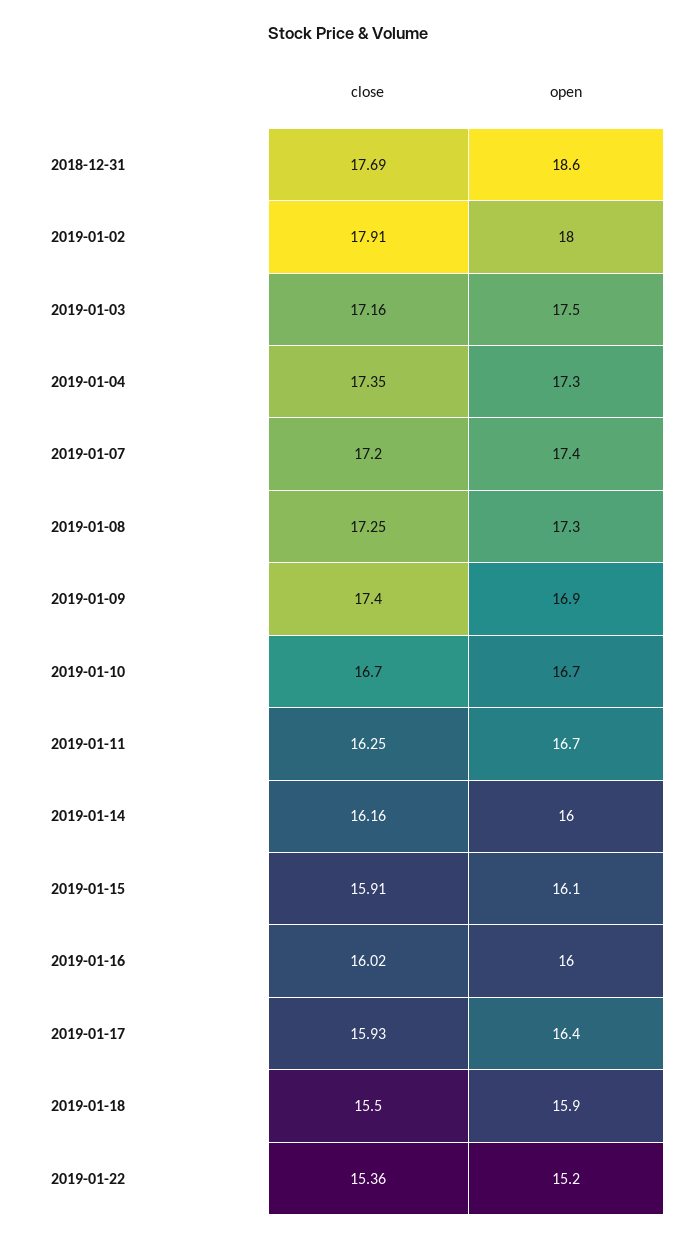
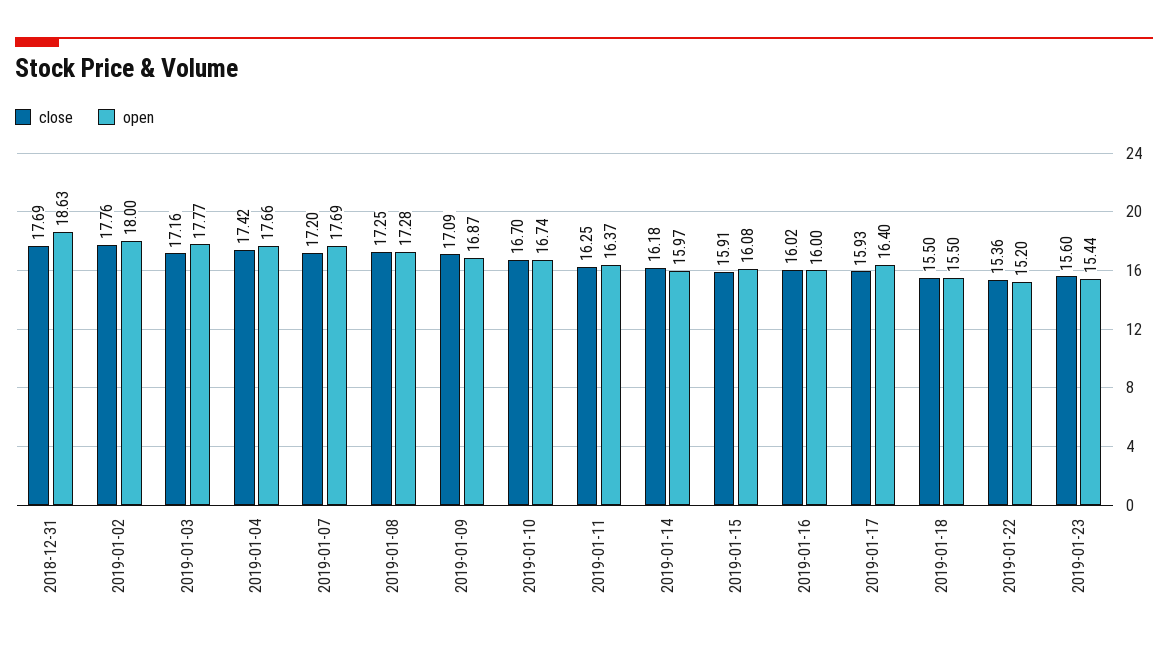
close, 2019-01-02: 17.91 -> 17.76
open, 2019-01-03: 17.5 -> 17.77
close, 2019-01-04: 17.35 -> 17.42
open, 2019-01-04: 17.3 -> 17.66
open, 2019-01-07: 17.4 -> 17.69
close, 2019-01-09: 17.4 -> 17.09
open, 2019-01-11: 16.7 -> 16.37
close, 2019-01-14: 16.16 -> 16.18
open, 2019-01-18: 15.9 -> 15.5
close, 2019-01-23: none -> 15.6
open, 2019-01-23: none -> 15.44

